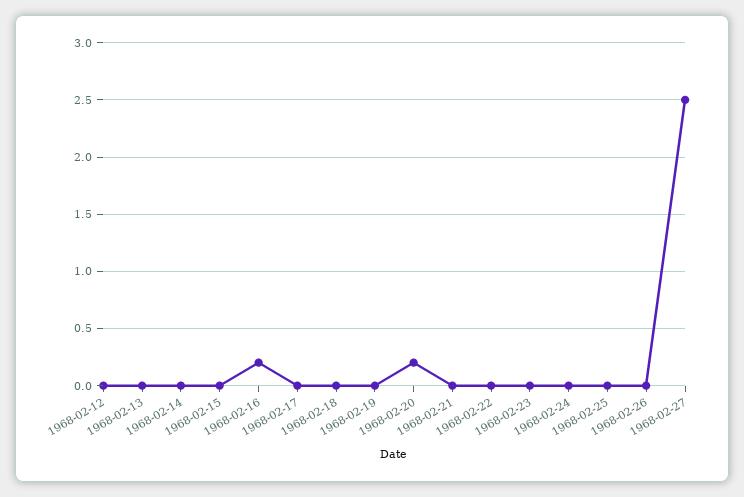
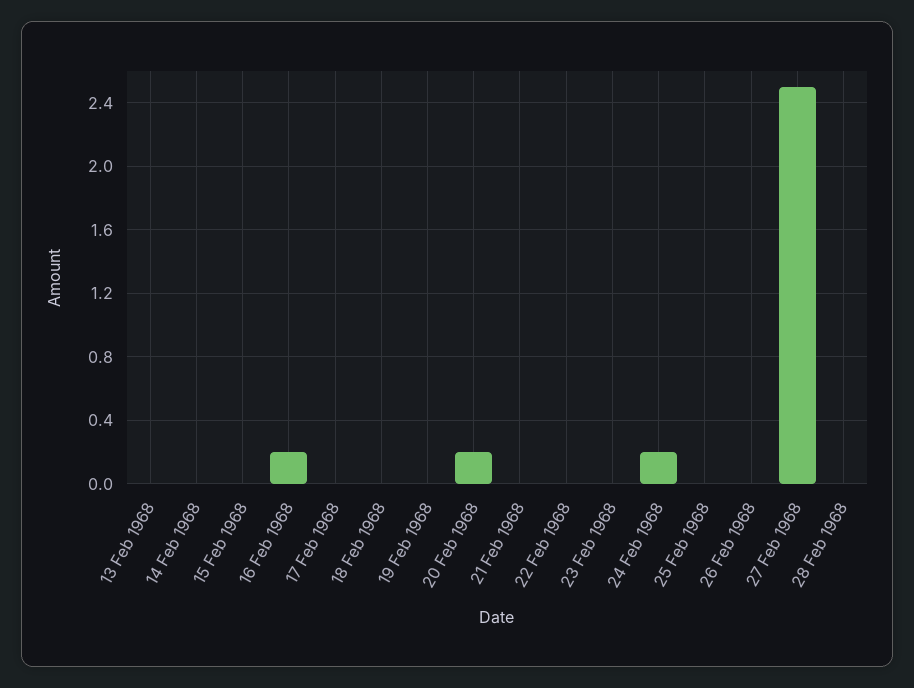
1968-02-12: 0 -> none
1968-02-24: 0 -> 0.2
28 Feb 1968: none -> 0

